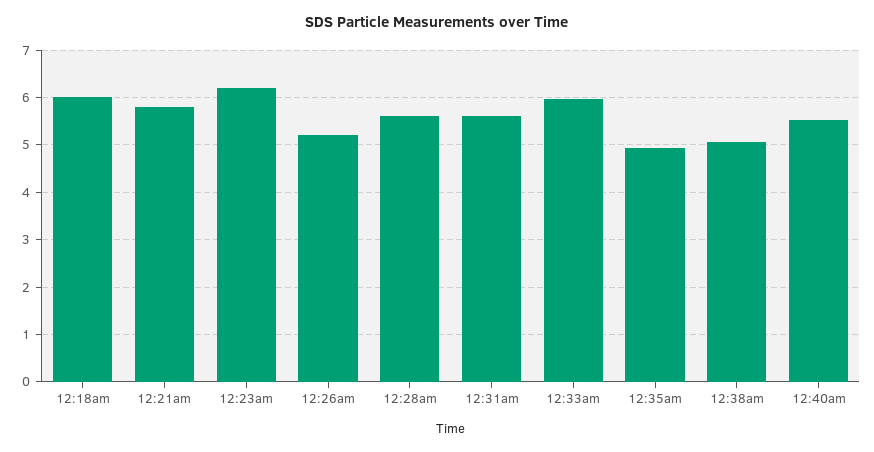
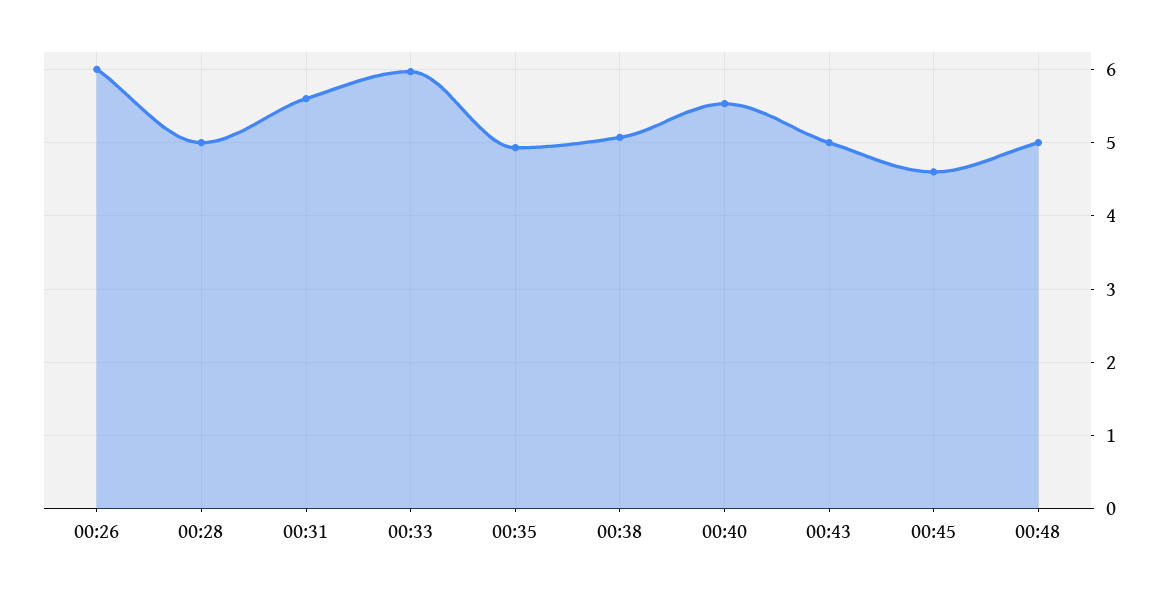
12:18am: 6 -> none
12:21am: 5.8 -> none
12:23am: 6.2 -> none
12:26am: 5.2 -> 6
12:28am: 5.6 -> 5
00:43: none -> 5
00:45: none -> 4.6
00:48: none -> 5

